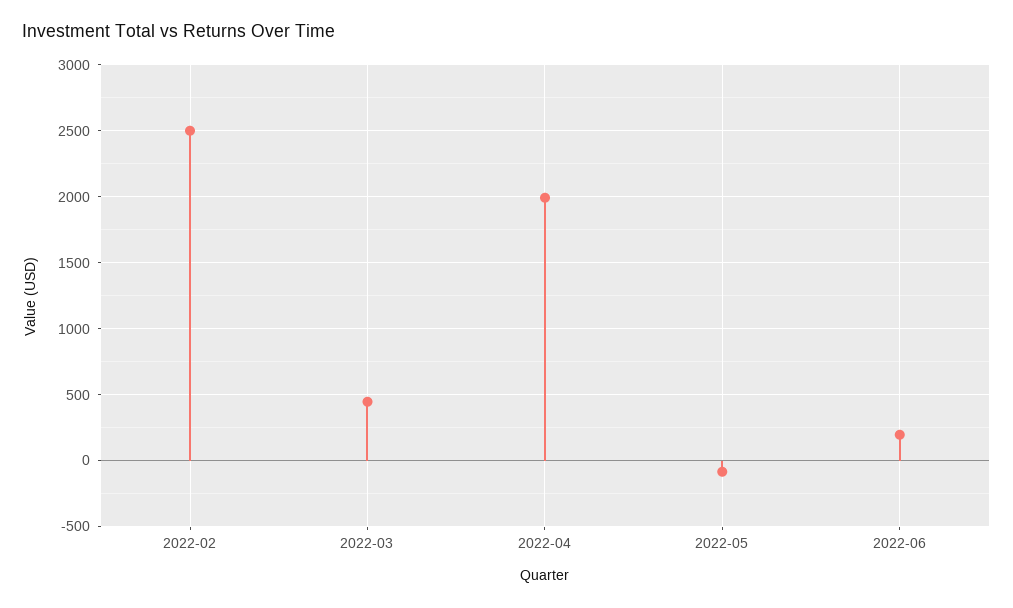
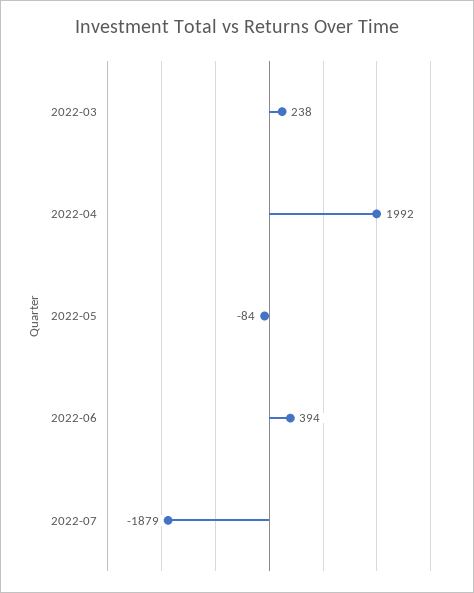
2022-02: 2500 -> none
2022-03: 450 -> 238
2022-06: 200 -> 394
2022-07: none -> -1879

